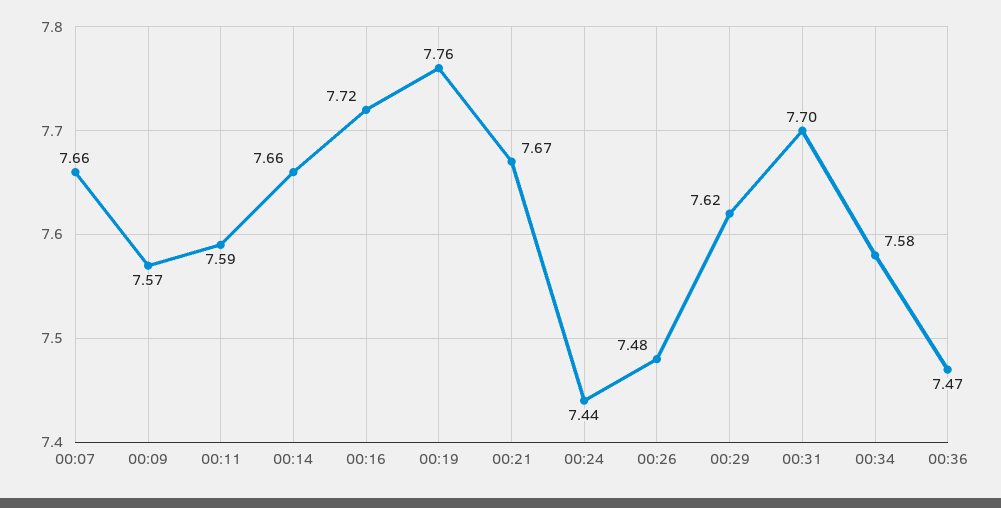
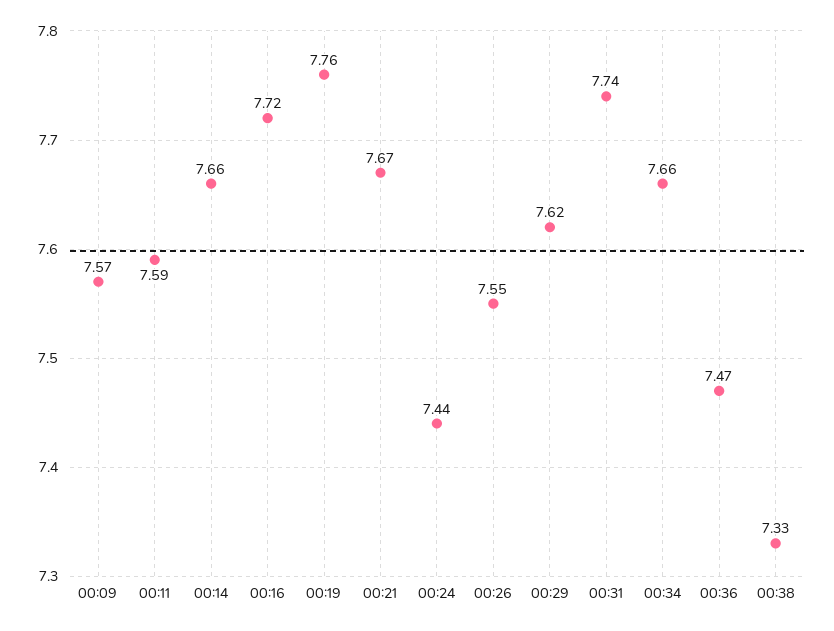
00:07: 7.66 -> none
00:26: 7.48 -> 7.55
00:31: 7.7 -> 7.74
00:34: 7.58 -> 7.66
00:38: none -> 7.33

